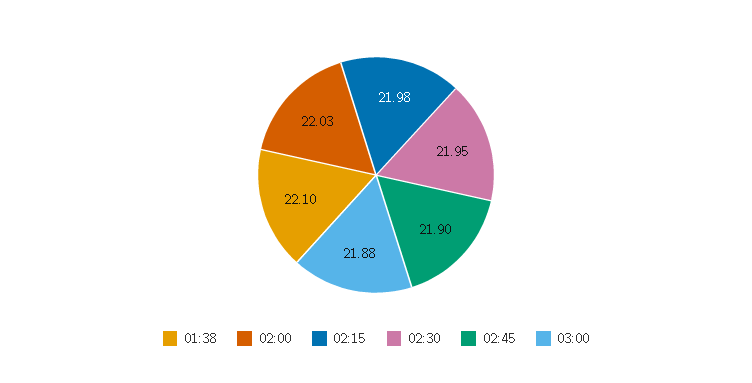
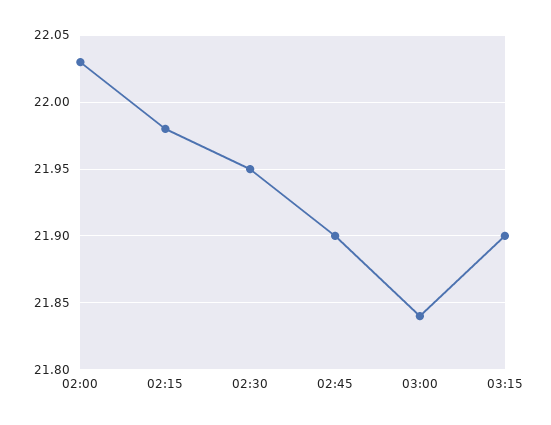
01:38: 22.1 -> none
03:00: 21.88 -> 21.84
03:15: none -> 21.9

